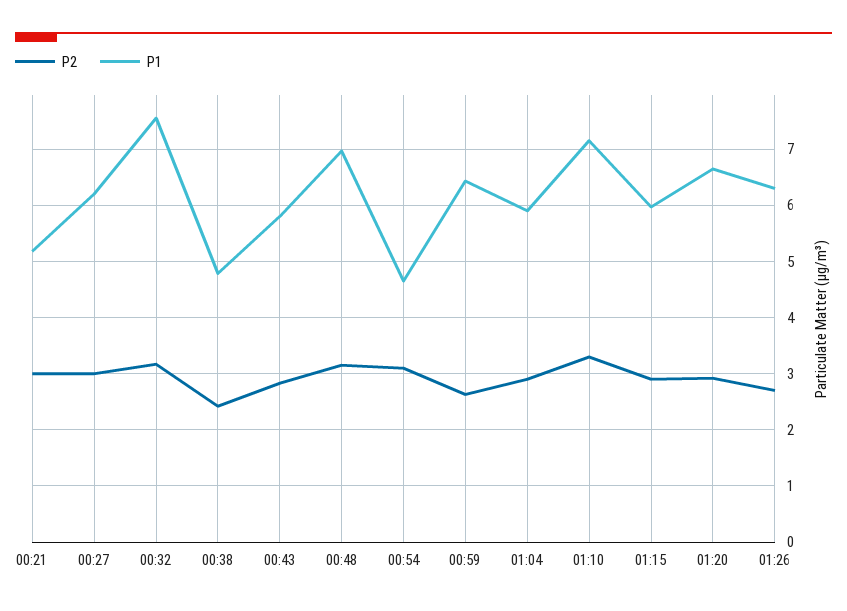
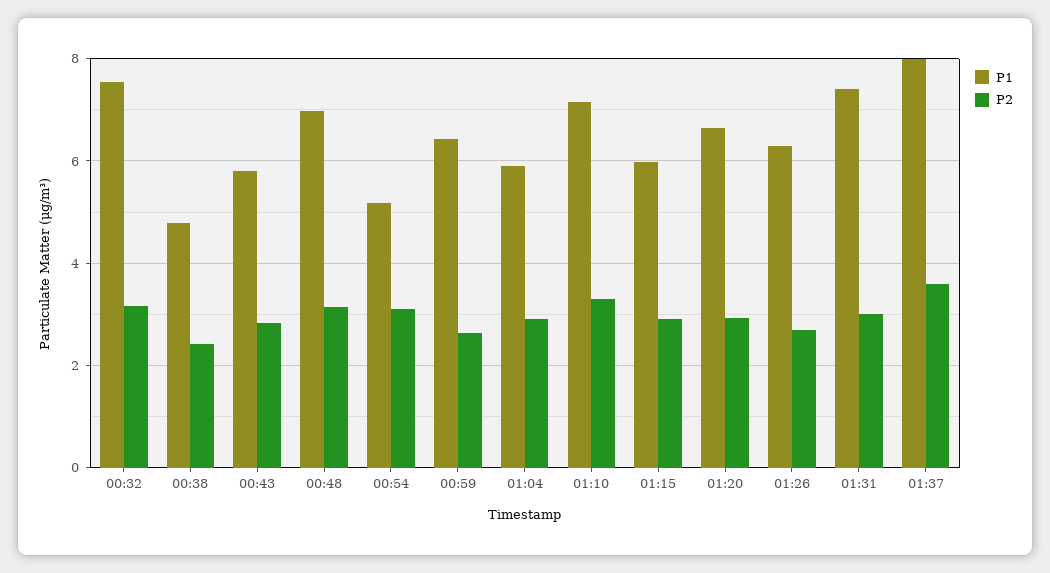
P2, 00:21: 3 -> none
P1, 00:21: 5.2 -> none
P2, 00:27: 3 -> none
P1, 00:27: 6.2 -> none
P1, 00:54: 4.6 -> 5.2
P1, 01:31: none -> 7.4
P2, 01:31: none -> 3
P1, 01:37: none -> 8
P2, 01:37: none -> 3.6

